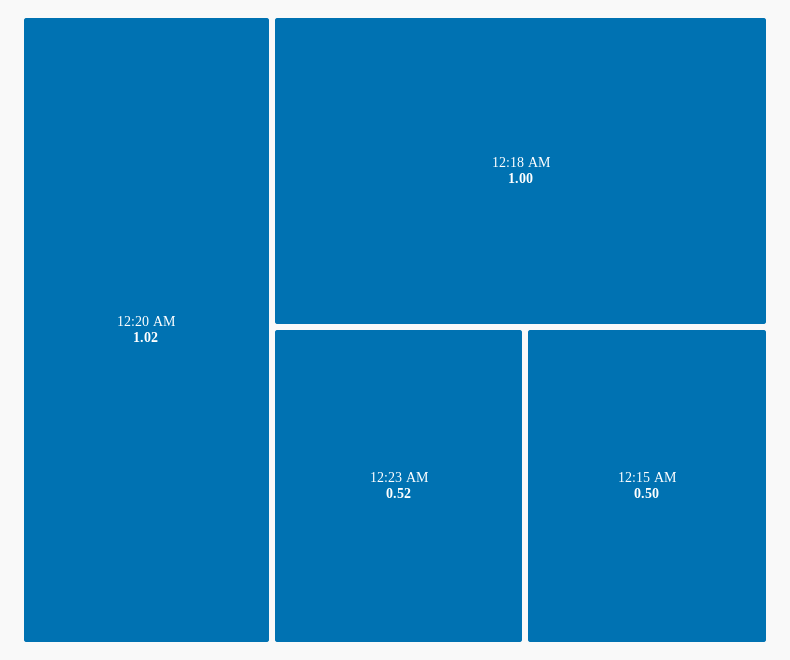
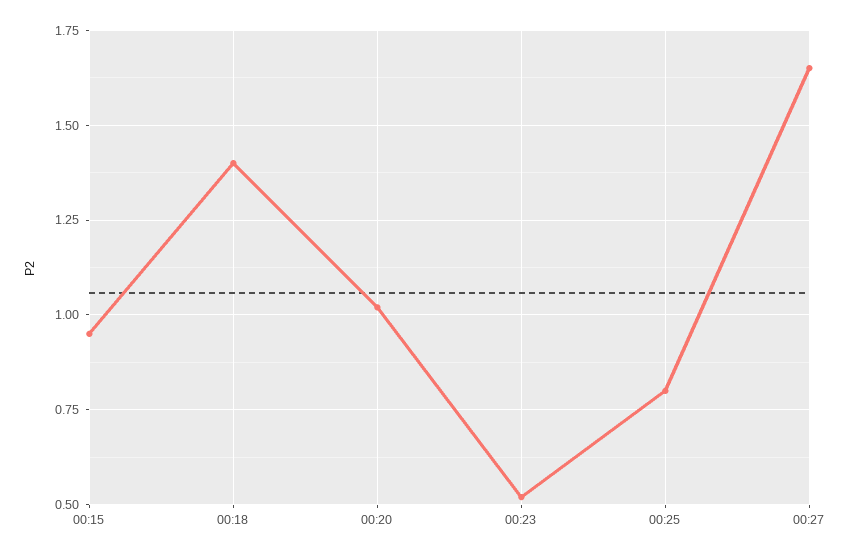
12:18 AM: 1 -> 1.4
12:15 AM: 0.5 -> 0.95
00:25: none -> 0.8
00:27: none -> 1.65

